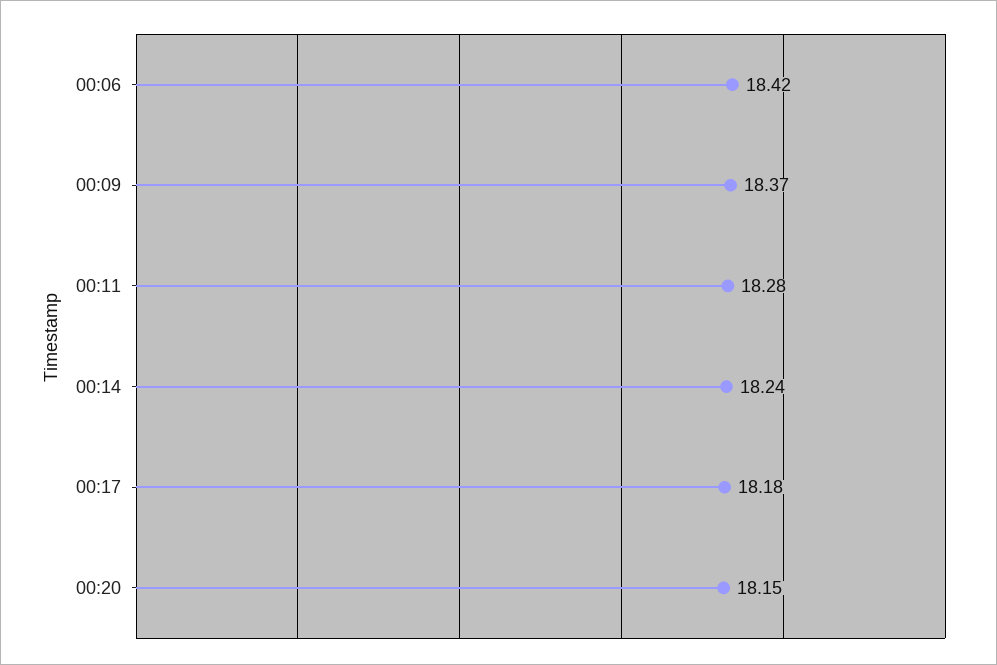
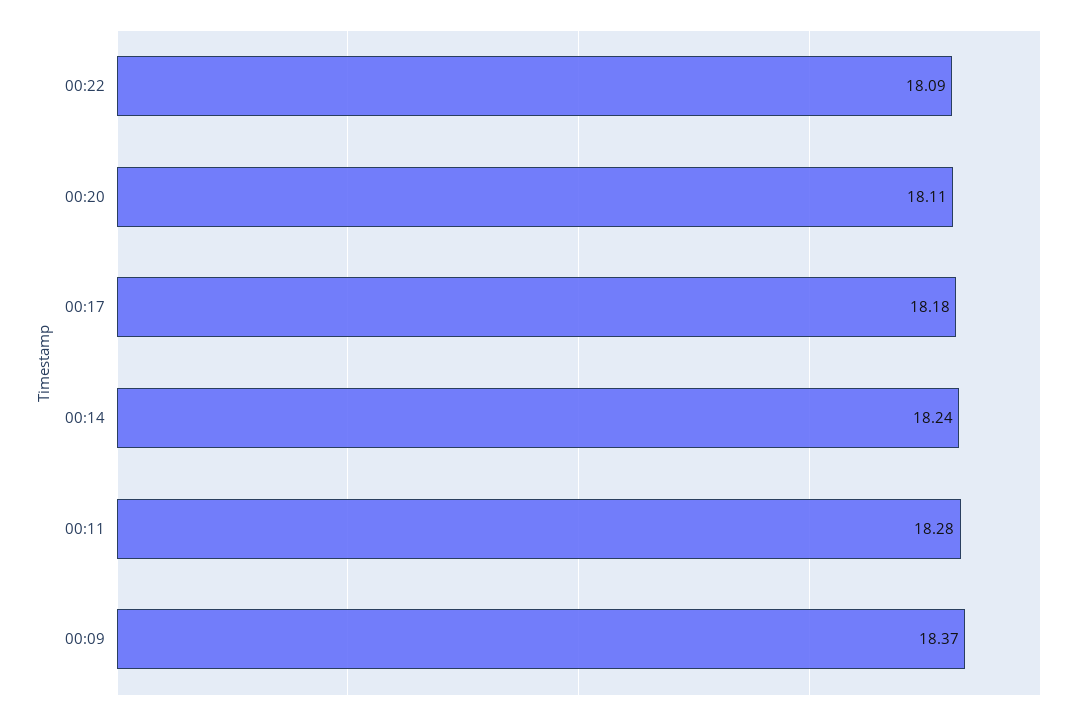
00:06: 18.42 -> none
00:20: 18.15 -> 18.11
00:22: none -> 18.09

